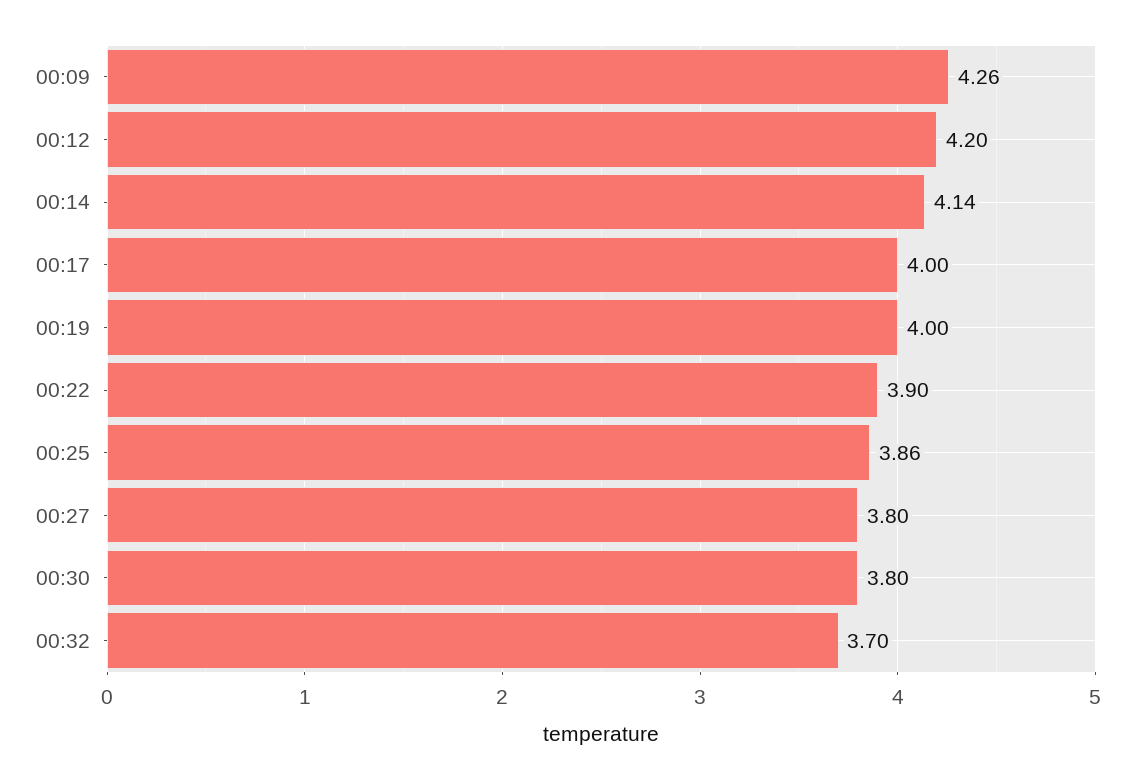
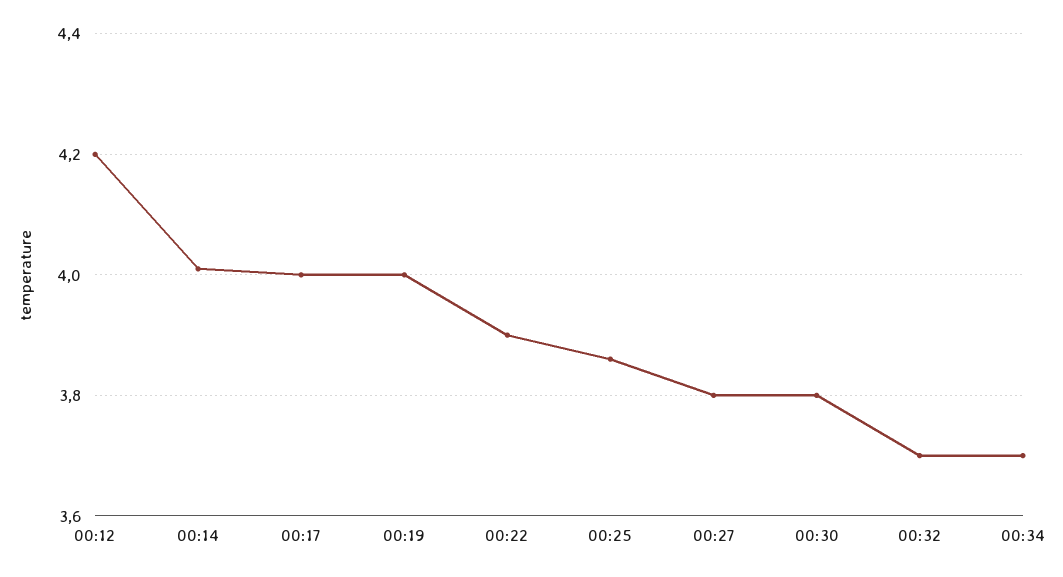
00:09: 4.26 -> none
00:14: 4.14 -> 4
00:34: none -> 3.7

